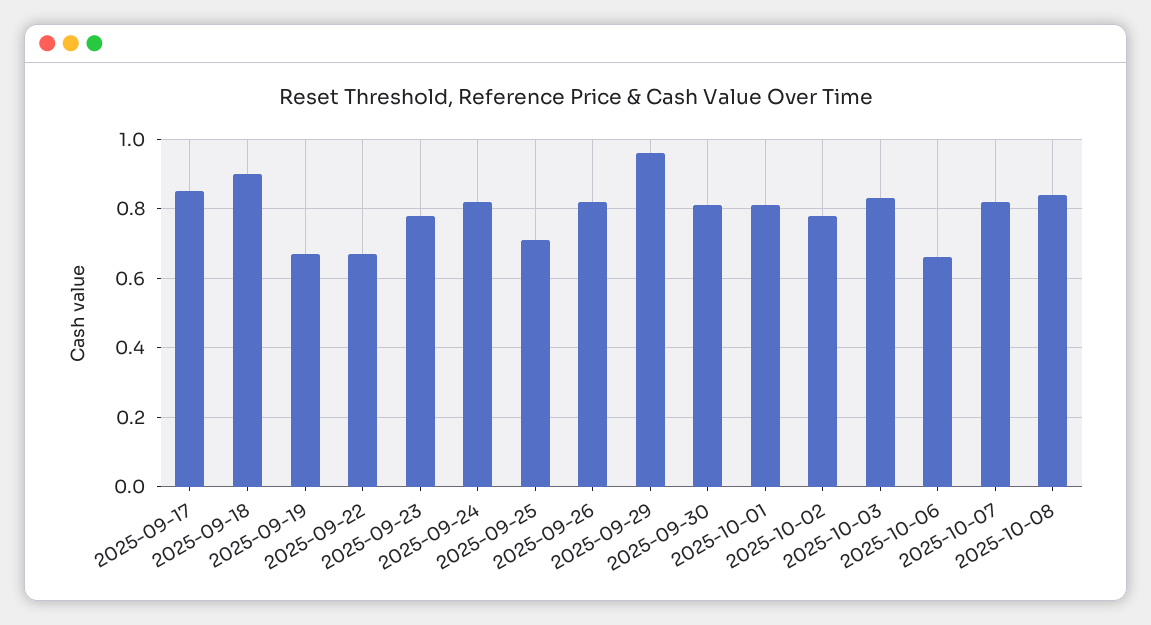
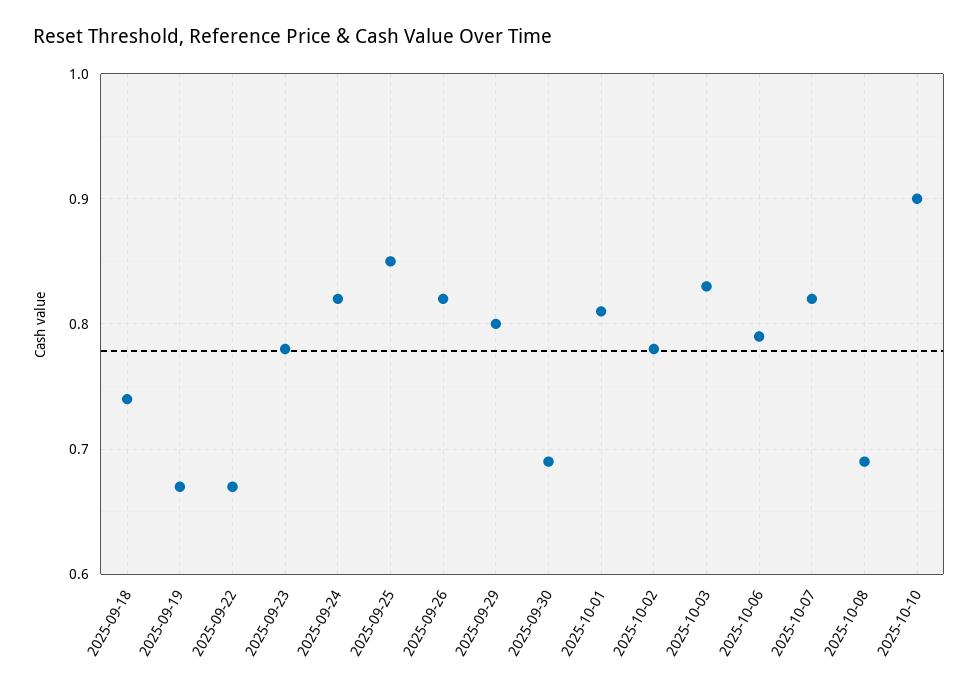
2025-09-17: 0.85 -> none
2025-09-18: 0.9 -> 0.74
2025-09-25: 0.7 -> 0.85
2025-09-29: 0.95 -> 0.8
2025-09-30: 0.8 -> 0.69
2025-10-06: 0.65 -> 0.79
2025-10-08: 0.85 -> 0.69
2025-10-10: none -> 0.9

